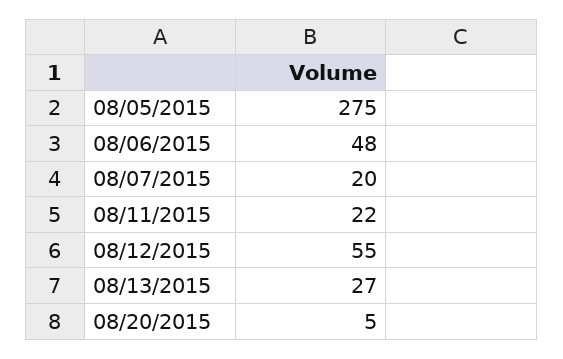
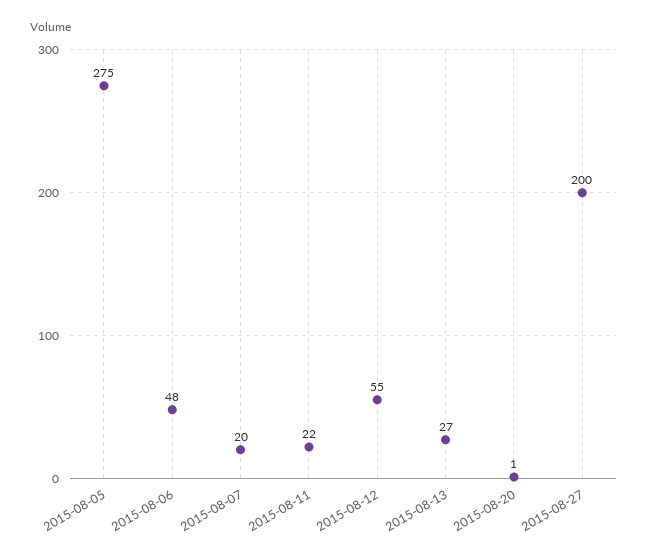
08/20/2015: 5 -> 1
2015-08-27: none -> 200

